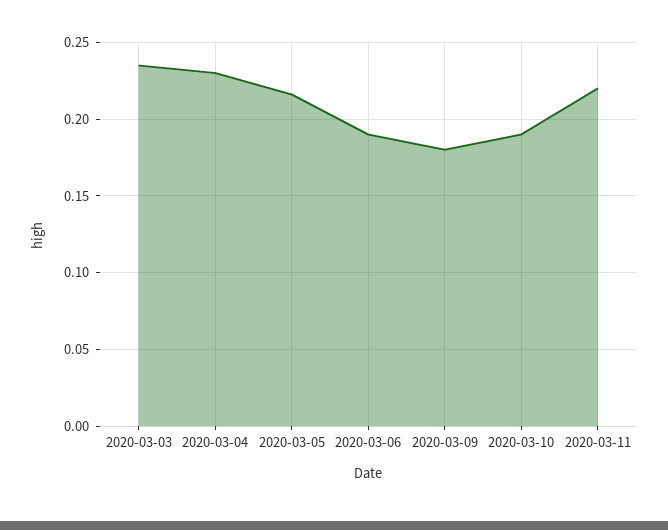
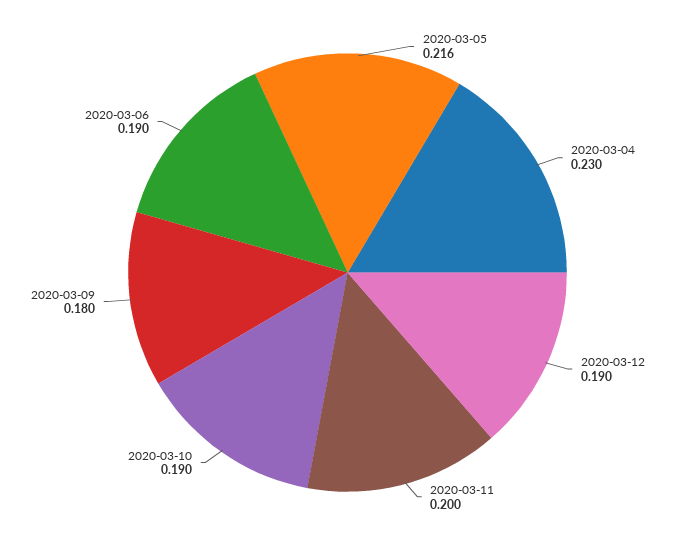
2020-03-03: 0.235 -> none
2020-03-11: 0.22 -> 0.2
2020-03-12: none -> 0.19

